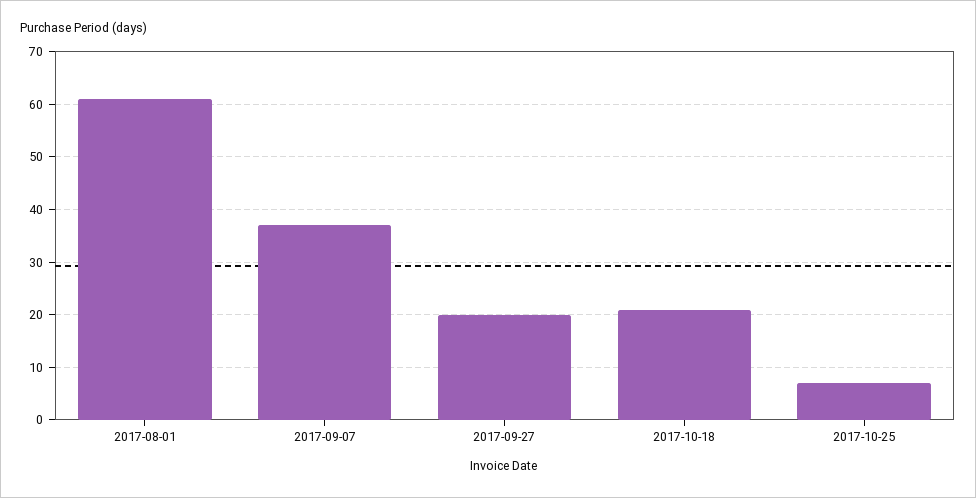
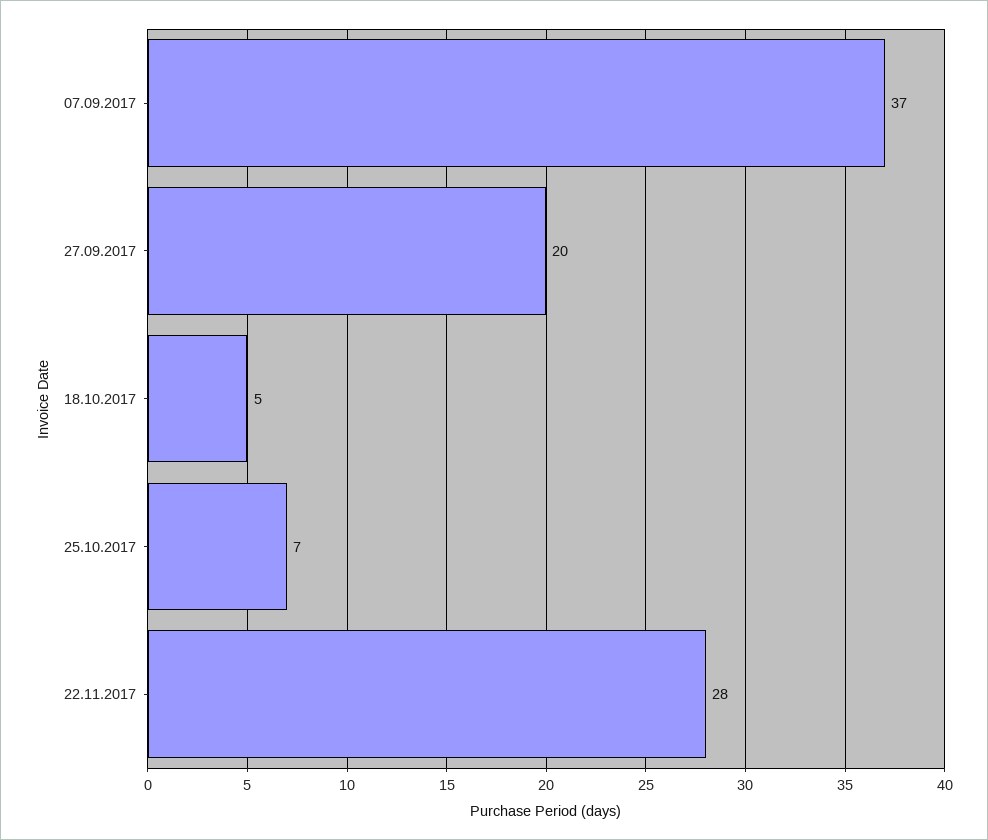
2017-08-01: 60 -> none
2017-10-18: 20 -> 5
22.11.2017: none -> 28

